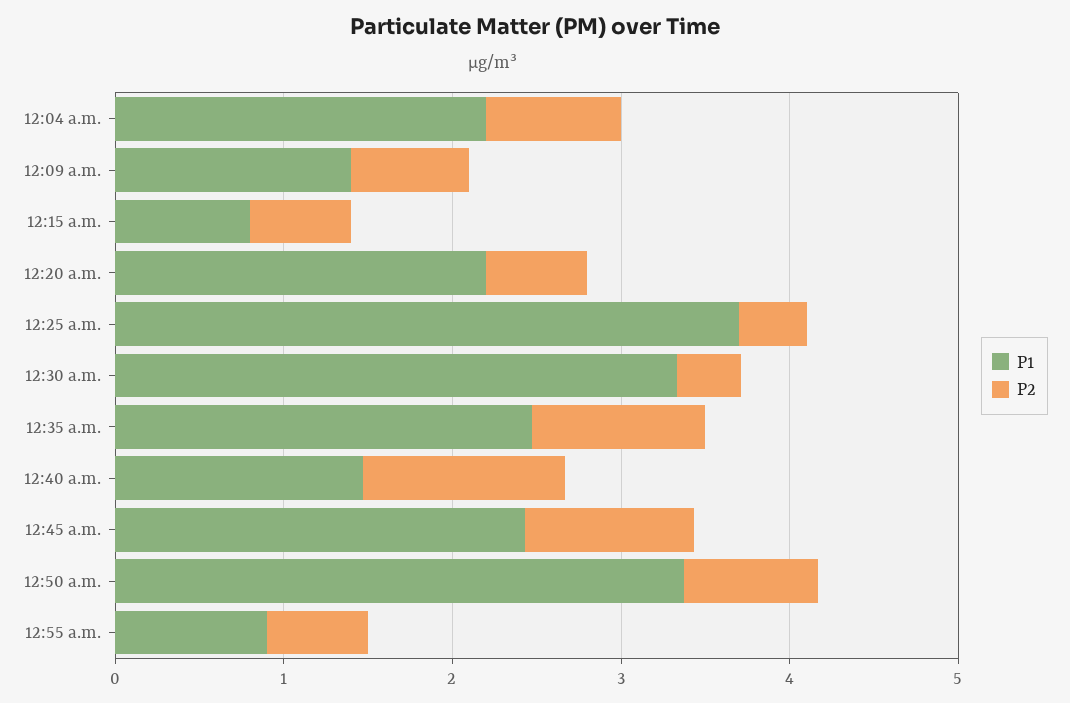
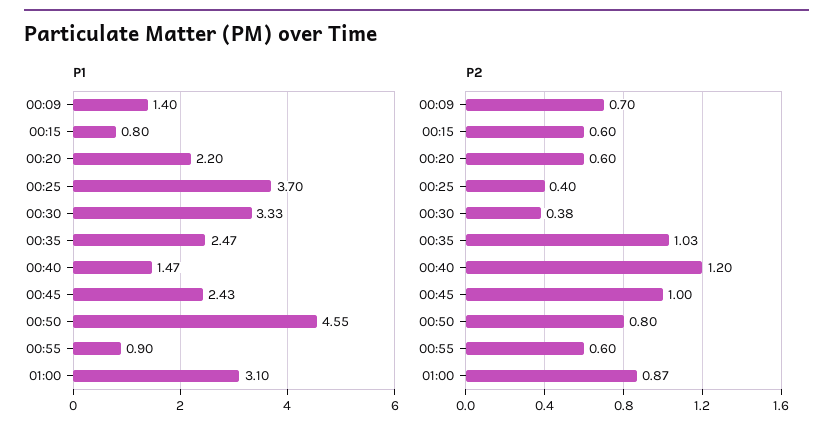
P1, 12:04 a.m.: 2.2 -> none
P2, 12:04 a.m.: 0.8 -> none
P1, 12:50 a.m.: 3.4 -> 4.55
P1, 01:00: none -> 3.1
P2, 01:00: none -> 0.87

